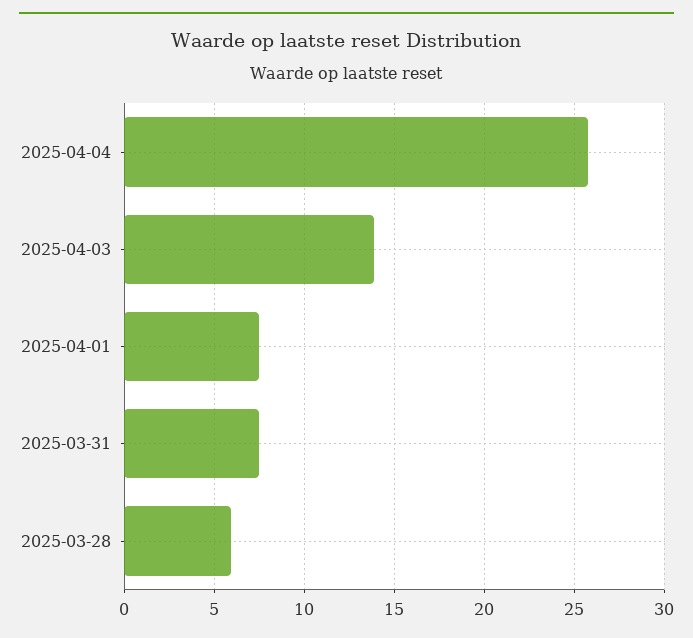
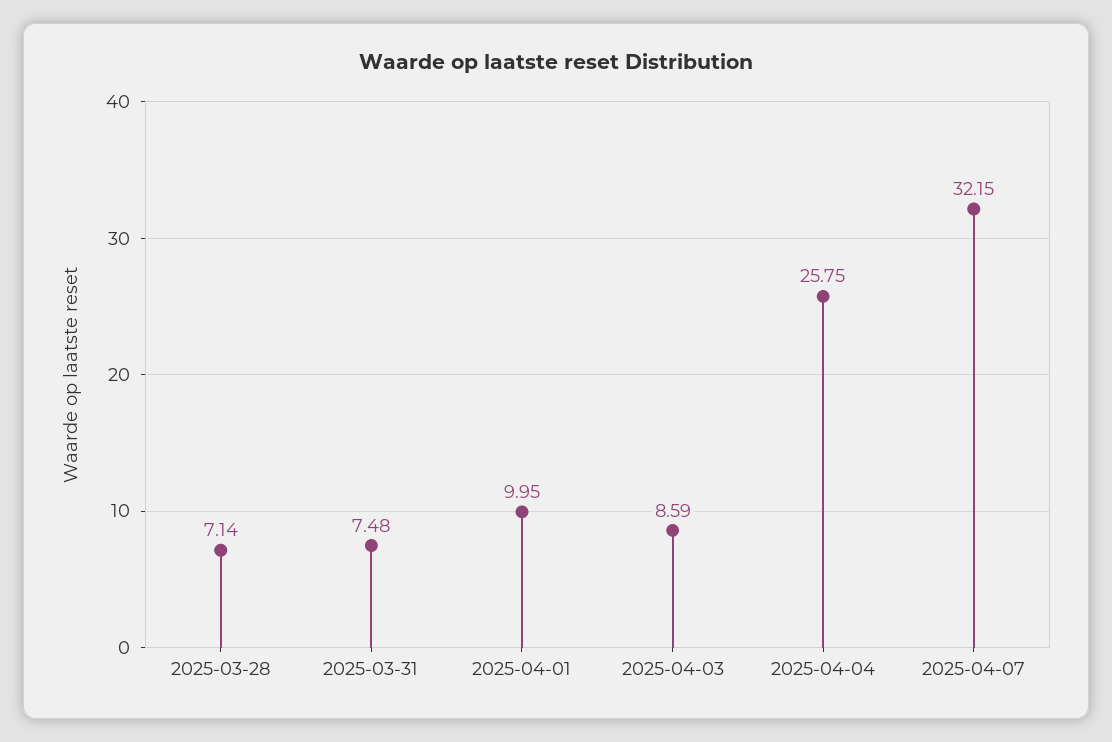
2025-04-03: 14 -> 8.59
2025-04-01: 7.5 -> 9.95
2025-03-28: 6 -> 7.14
2025-04-07: none -> 32.15

